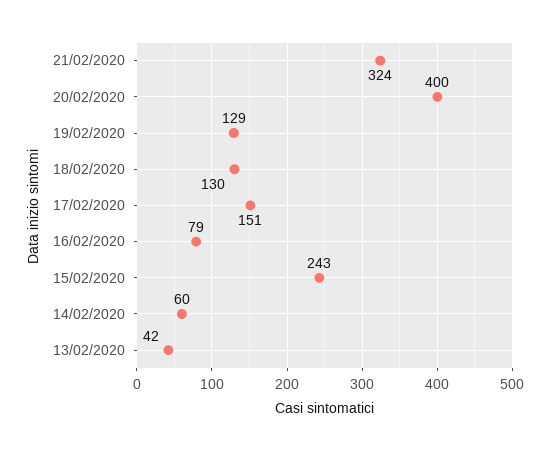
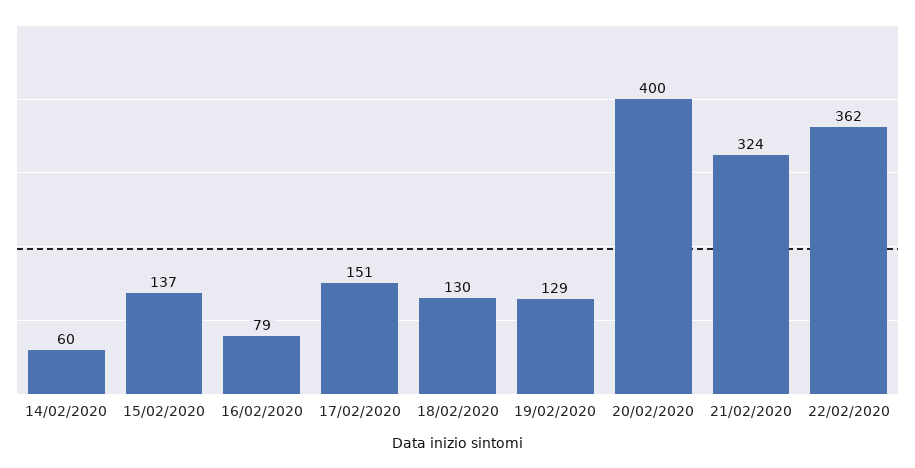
15/02/2020: 243 -> 137
13/02/2020: 42 -> none
22/02/2020: none -> 362

